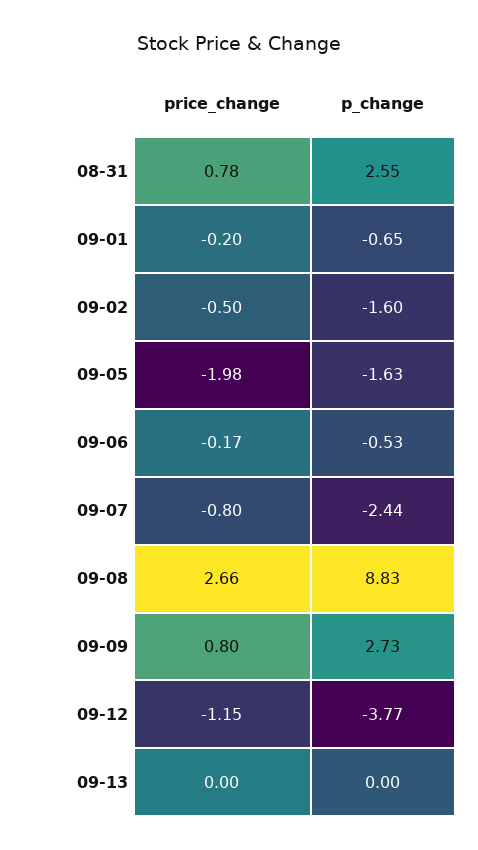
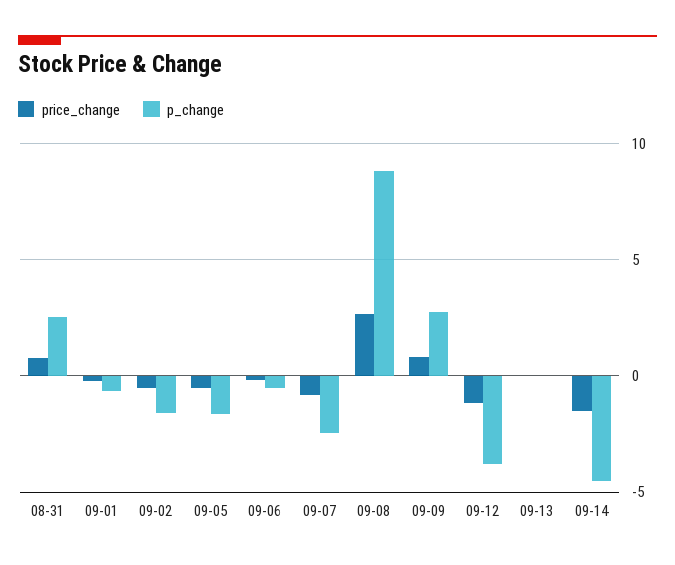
price_change, 09-05: -1.98 -> -0.5
price_change, 09-14: none -> -1.5
p_change, 09-14: none -> -4.5

